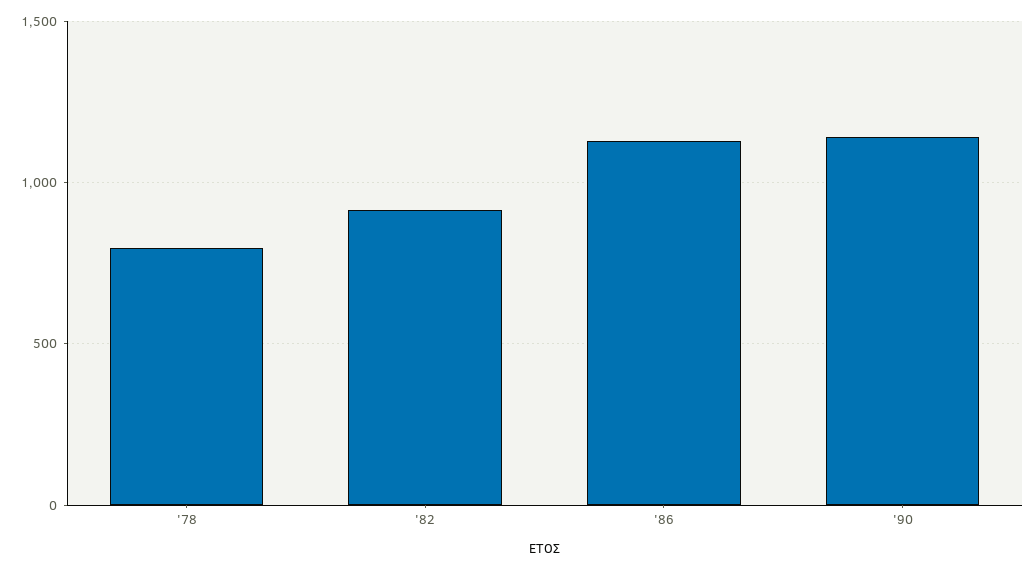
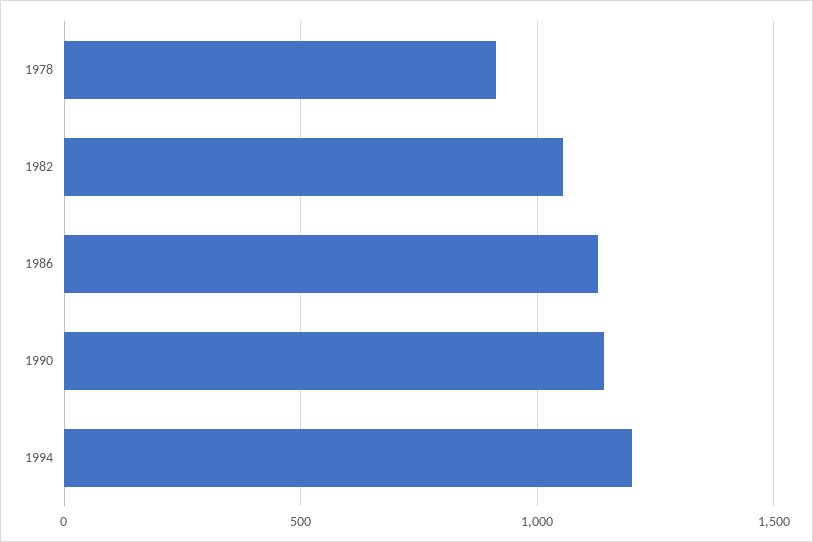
'78: 800 -> 900
'82: 900 -> 1050
1994: none -> 1200

